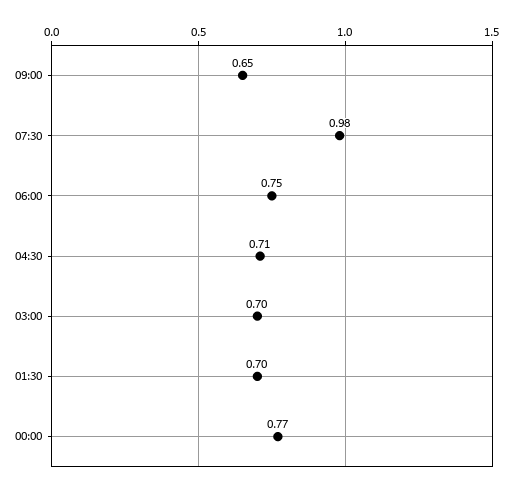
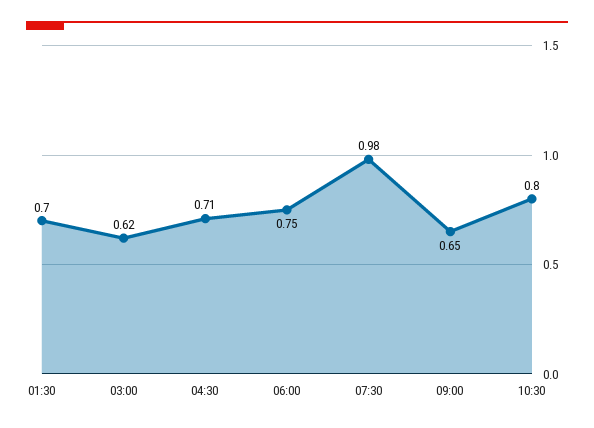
03:00: 0.7 -> 0.62
00:00: 0.77 -> none
10:30: none -> 0.8

